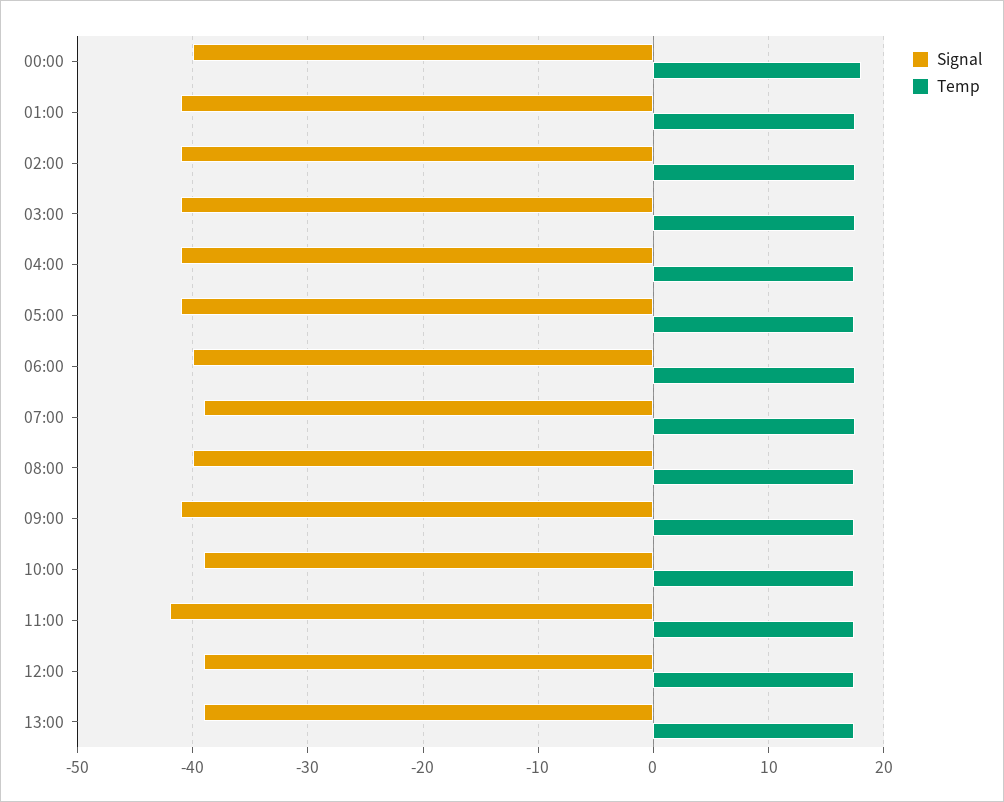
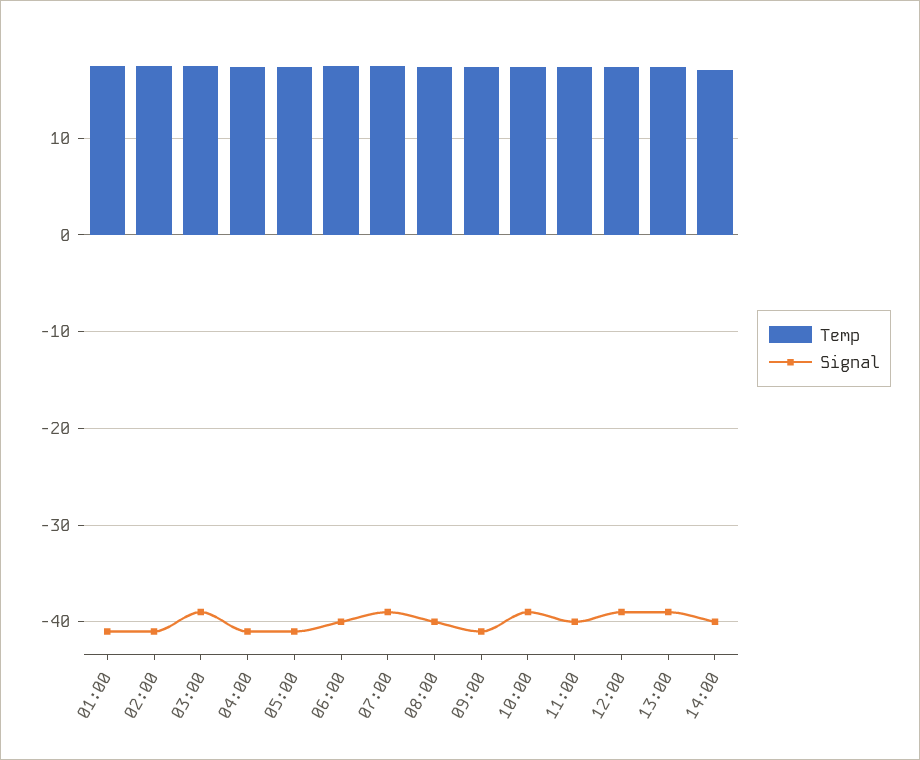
Signal, 00:00: -40 -> none
Temp, 00:00: 18 -> none
Signal, 03:00: -41 -> -39
Signal, 11:00: -42 -> -40
Temp, 14:00: none -> 17
Signal, 14:00: none -> -40

